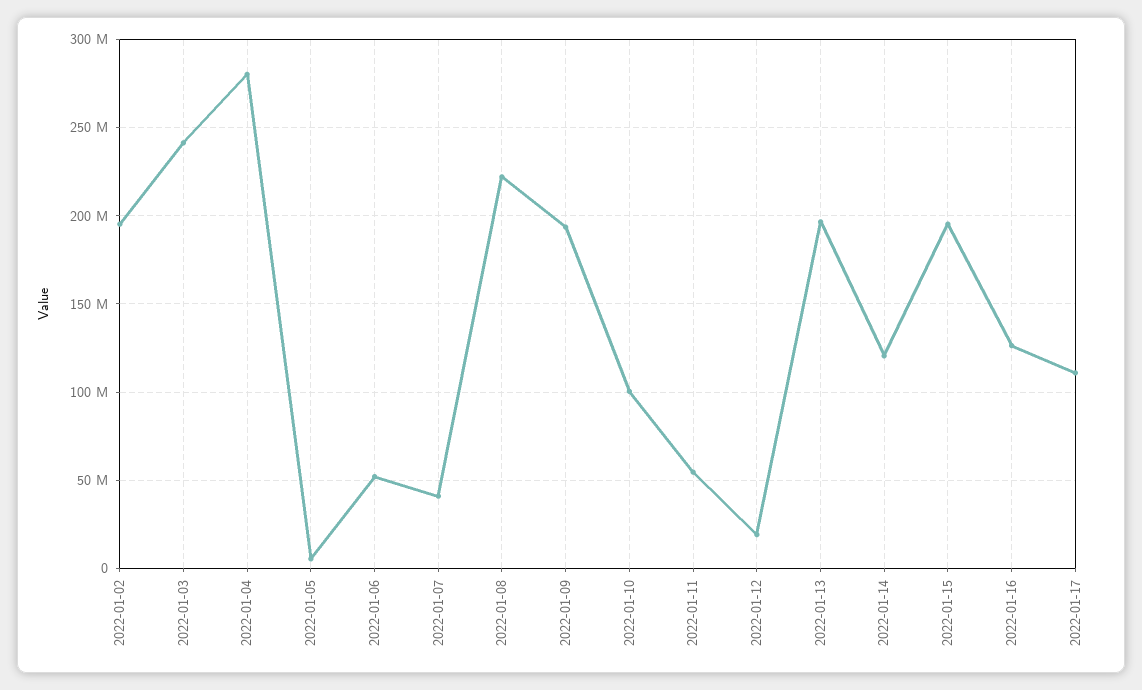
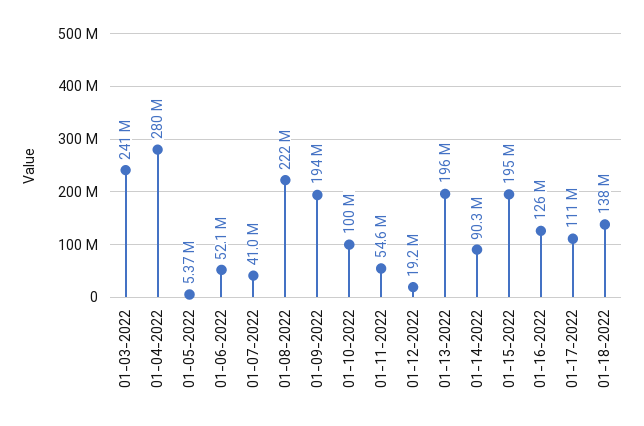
2022-01-02: 195000000 -> none
2022-01-14: 120000000 -> 90300000
01-18-2022: none -> 138000000

